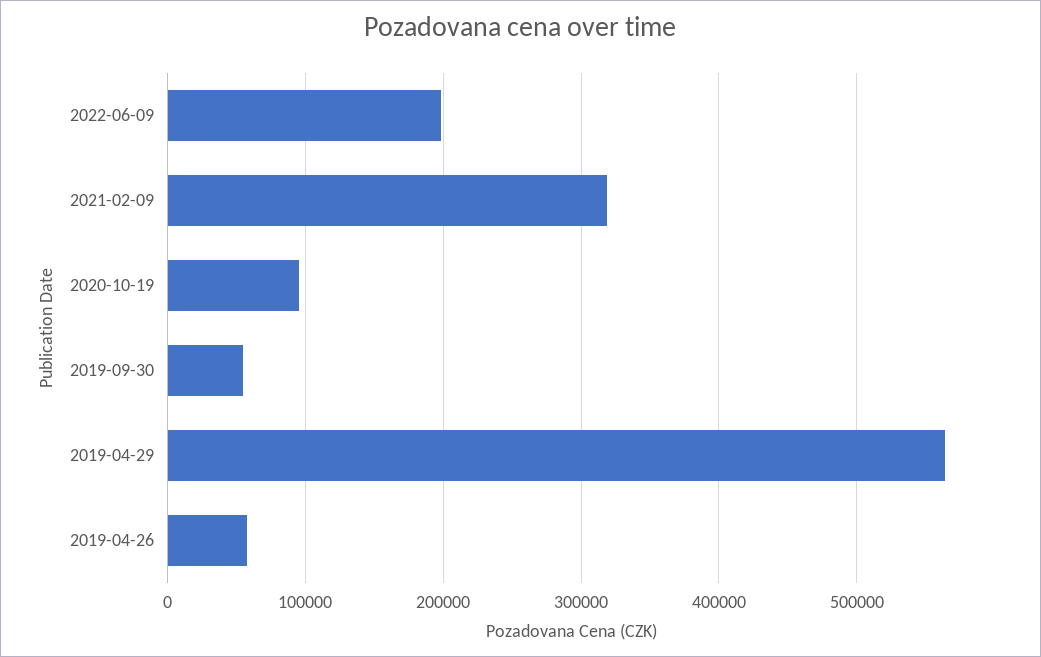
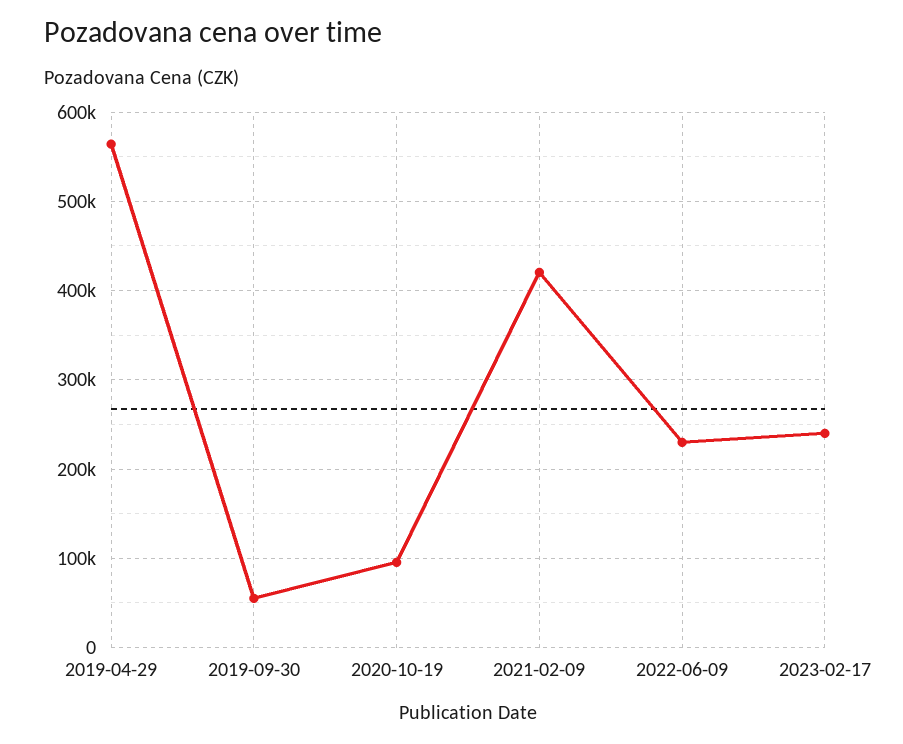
2022-06-09: 200000 -> 230000
2021-02-09: 320000 -> 420000
2019-04-26: 60000 -> none
2023-02-17: none -> 240000

